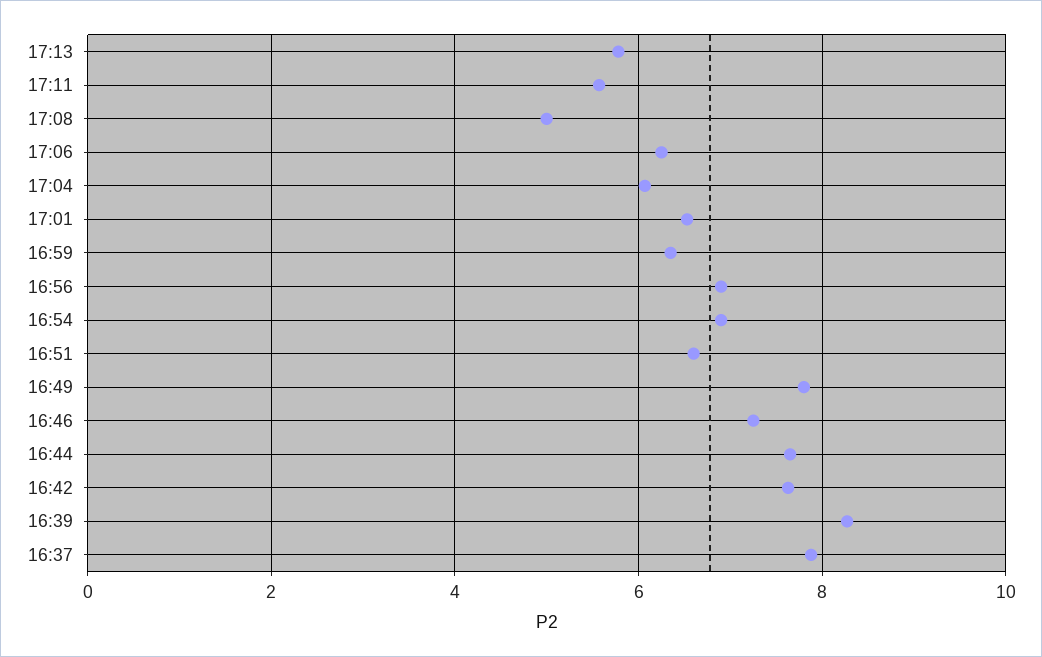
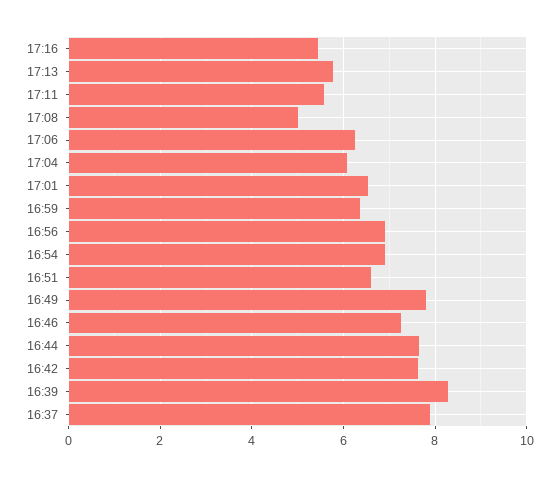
17:16: none -> 5.4

